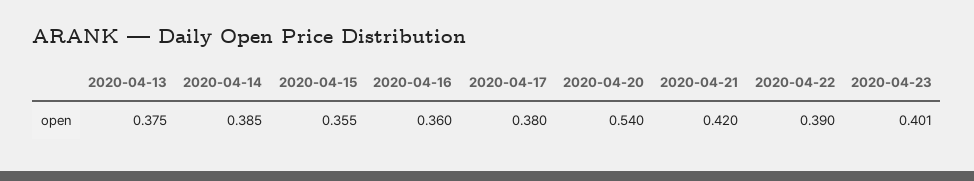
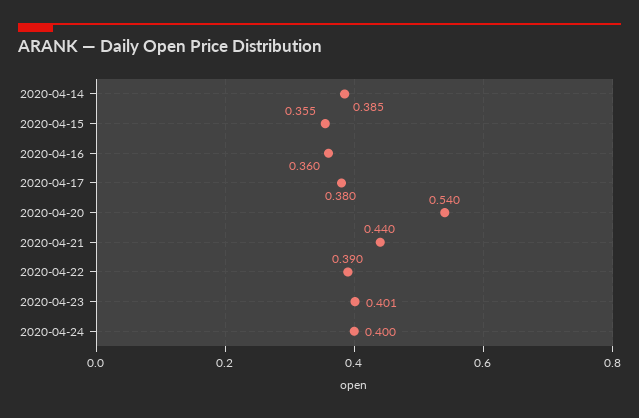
2020-04-13: 0.375 -> none
2020-04-21: 0.42 -> 0.44
2020-04-24: none -> 0.4

